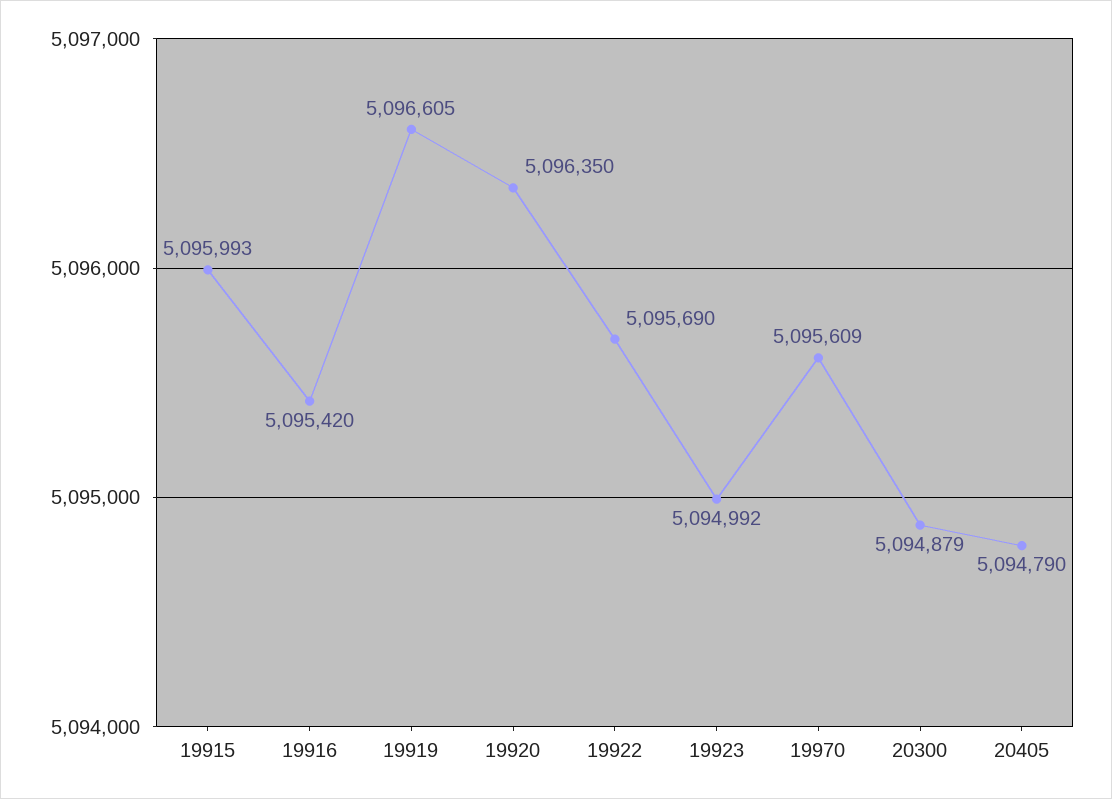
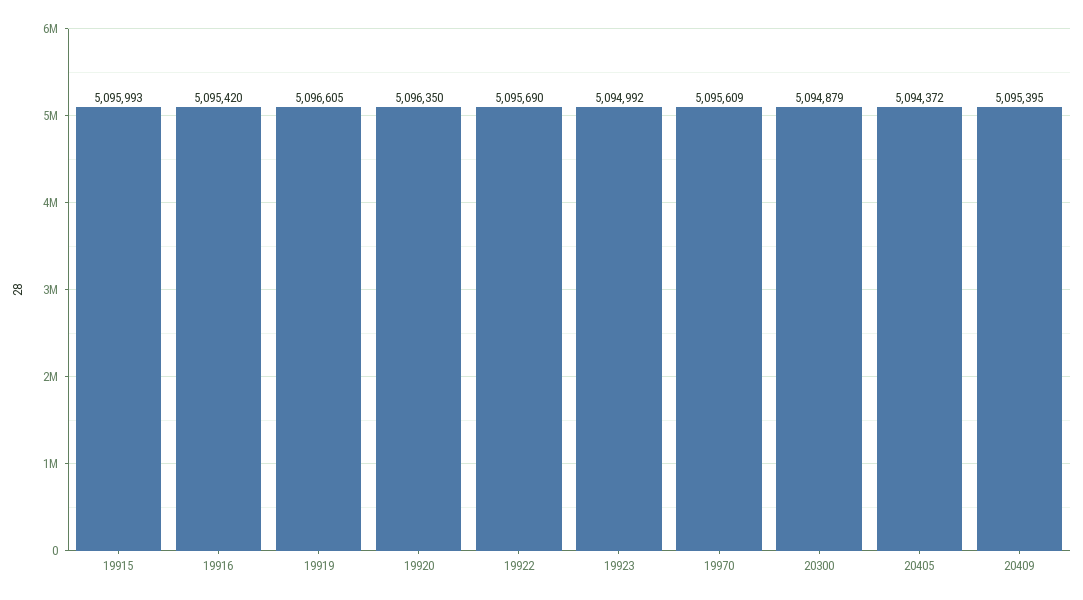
20405: 5094790 -> 5094372
20409: none -> 5095395

